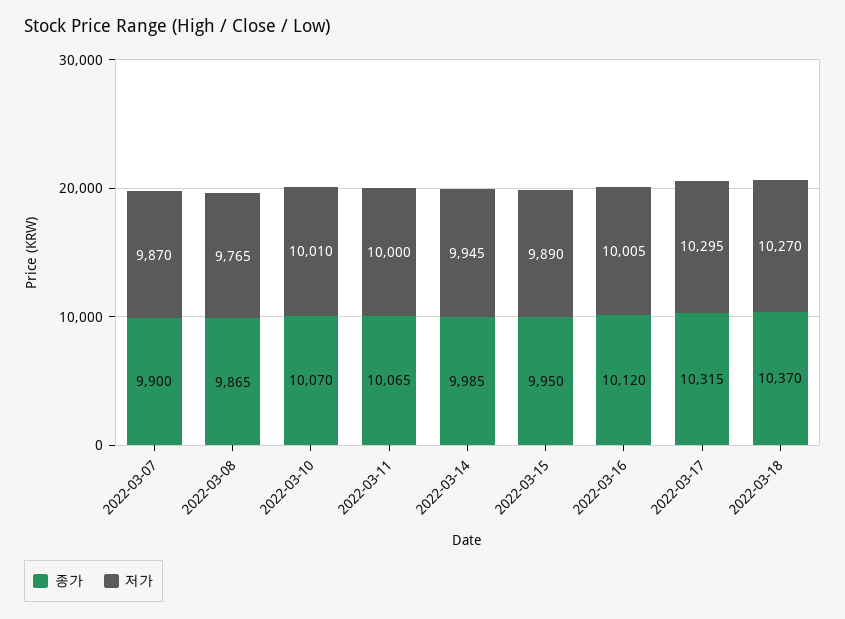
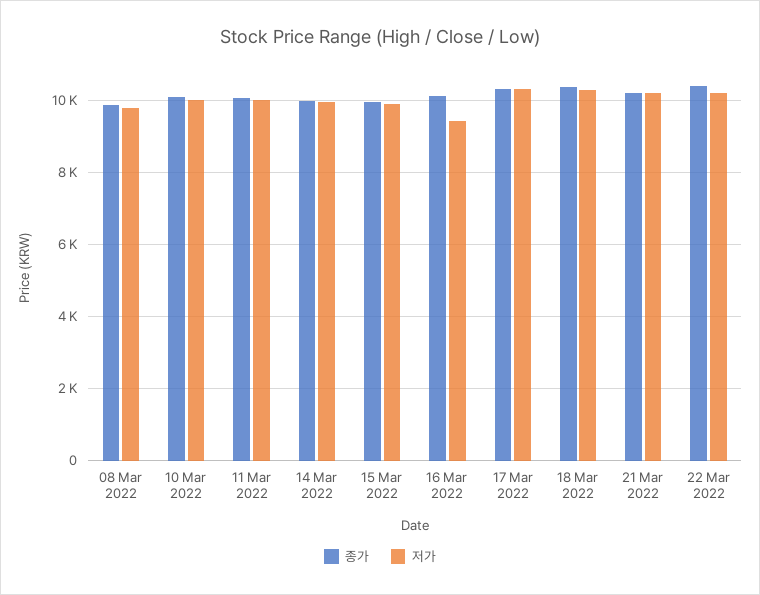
종가, 2022-03-07: 9900 -> none
저가, 2022-03-07: 9870 -> none
저가, 2022-03-16: 10005 -> 9400
종가, 21 Mar 2022: none -> 10200
저가, 21 Mar 2022: none -> 10200
종가, 22 Mar 2022: none -> 10400
저가, 22 Mar 2022: none -> 10200

